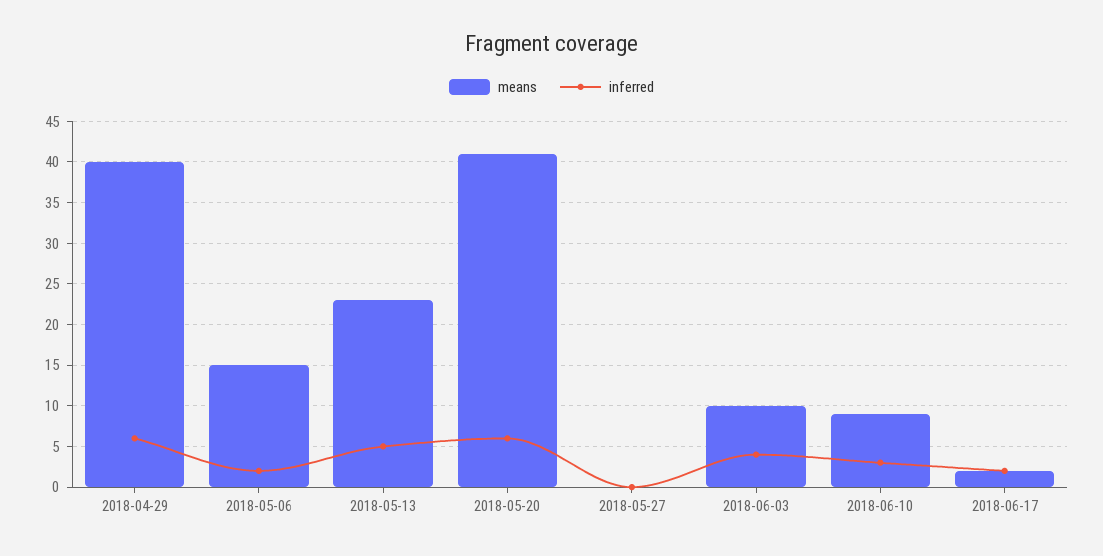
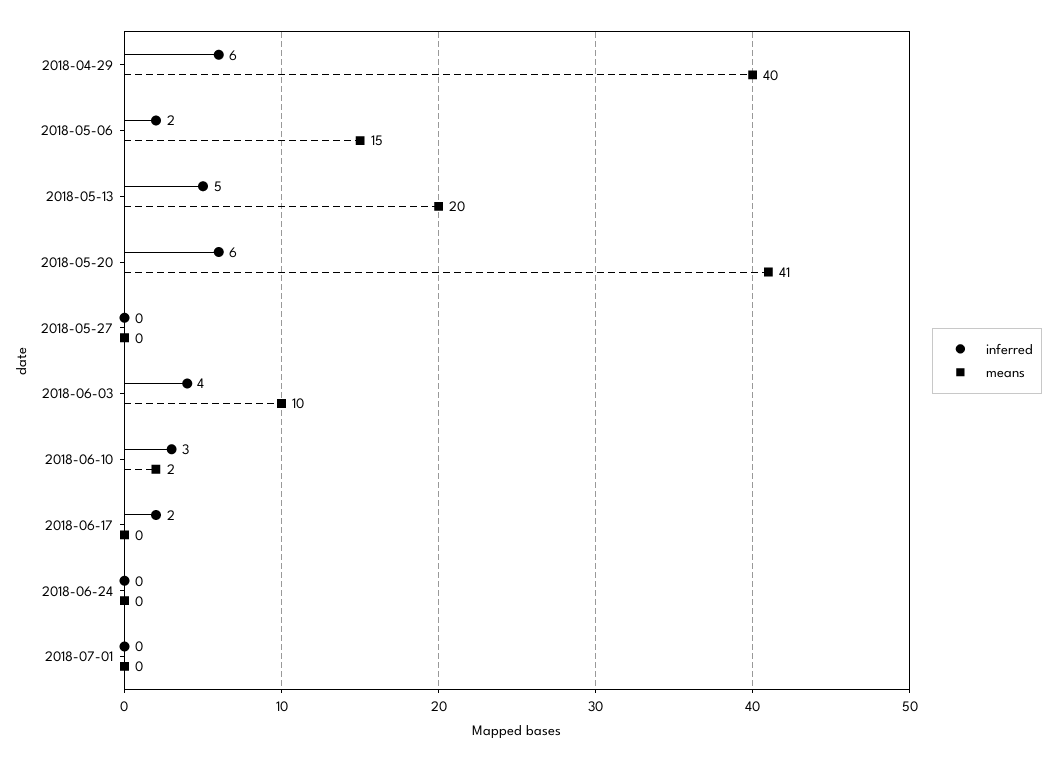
means, 2018-05-13: 23 -> 20
means, 2018-06-10: 9 -> 2
means, 2018-06-17: 2 -> 0
inferred, 2018-06-24: none -> 0
means, 2018-06-24: none -> 0
inferred, 2018-07-01: none -> 0
means, 2018-07-01: none -> 0

